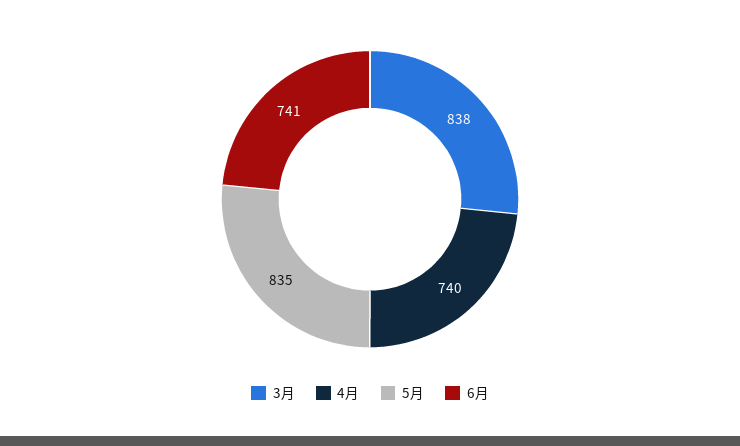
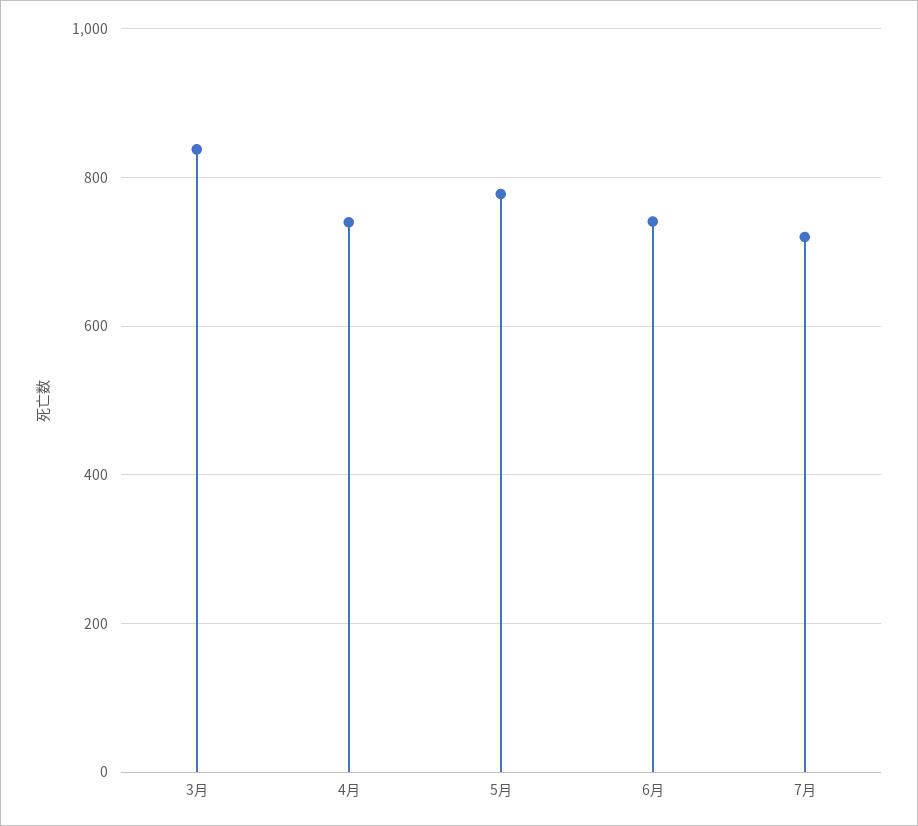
5月: 835 -> 780
7月: none -> 720

